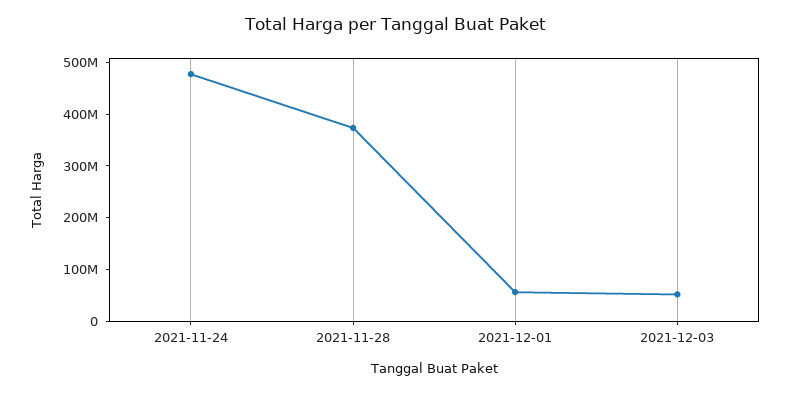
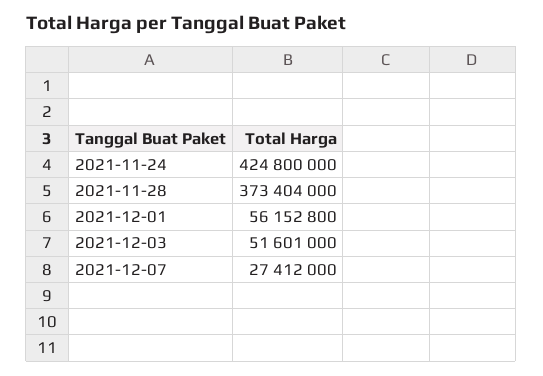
2021-11-24: 480000000 -> 424800000
2021-12-07: none -> 27412000

